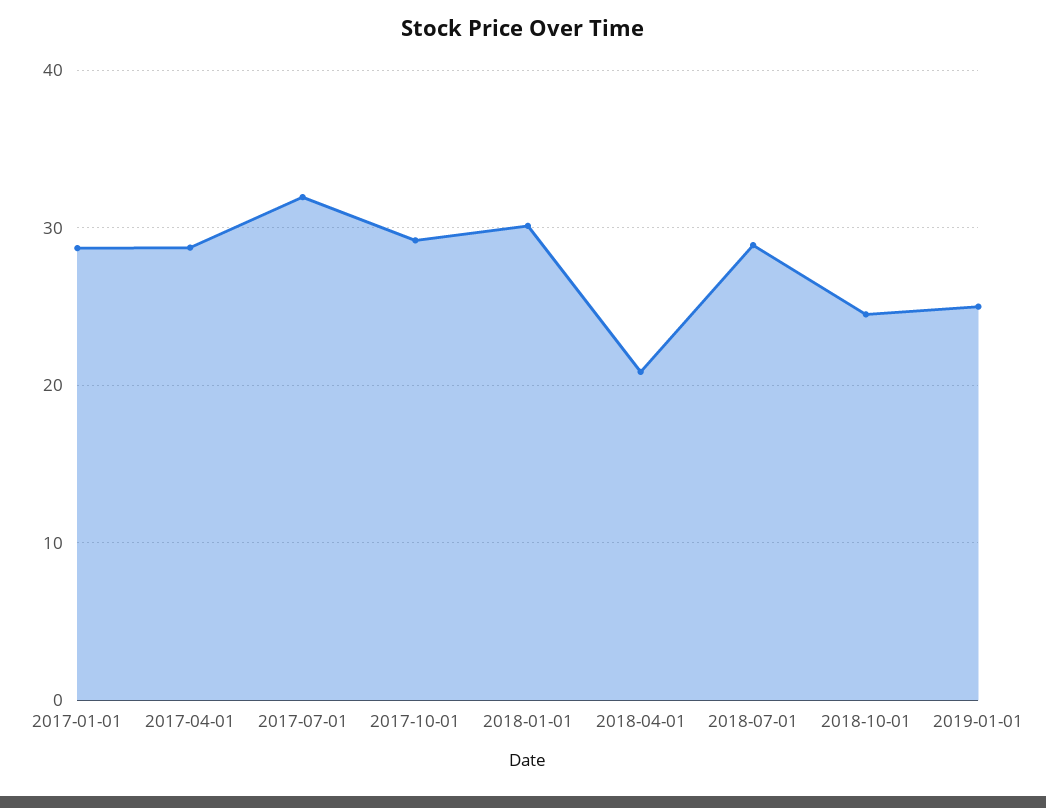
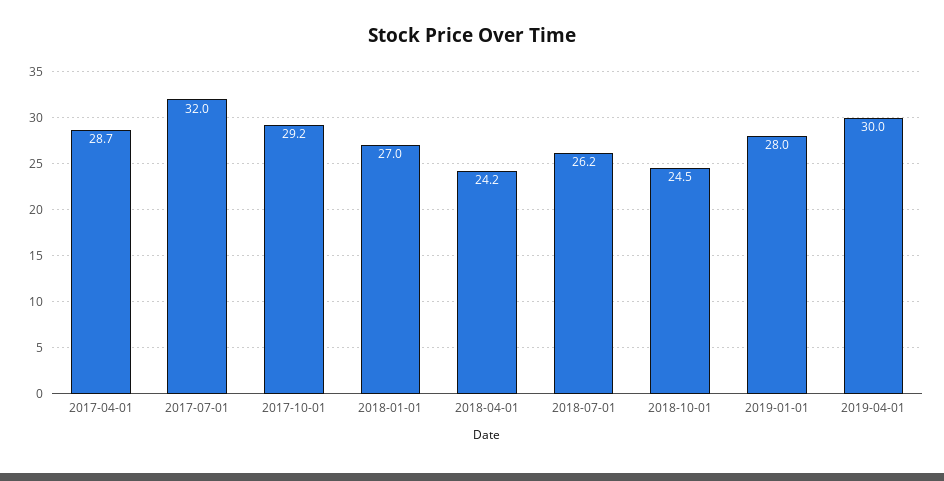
2017-01-01: 29 -> none
2018-01-01: 30 -> 27
2018-04-01: 21 -> 24.2
2018-07-01: 29 -> 26.2
2019-01-01: 25 -> 28
2019-04-01: none -> 30

